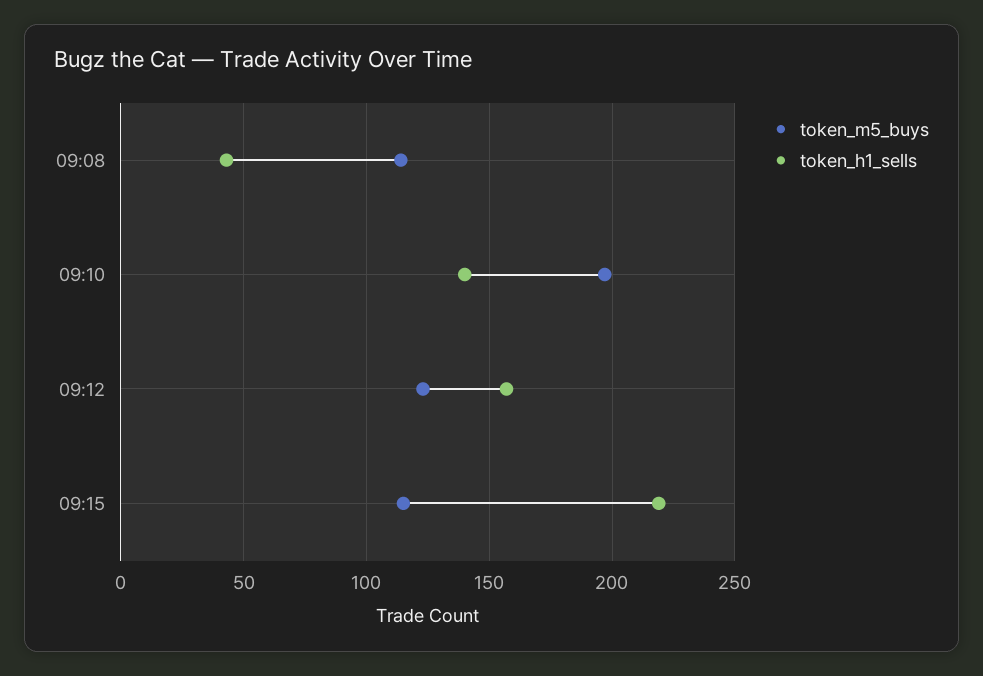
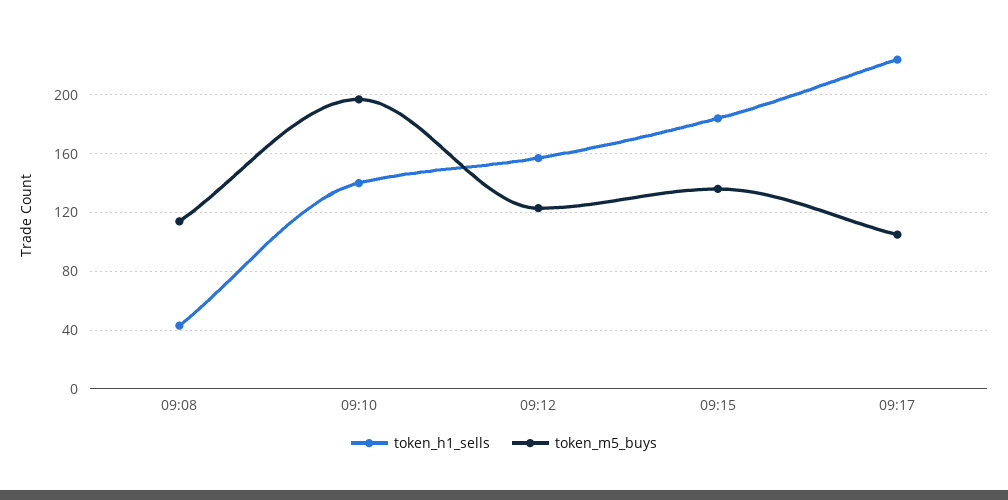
token_m5_buys, 09:15: 115 -> 135
token_h1_sells, 09:15: 220 -> 185
token_h1_sells, 09:17: none -> 225
token_m5_buys, 09:17: none -> 105

